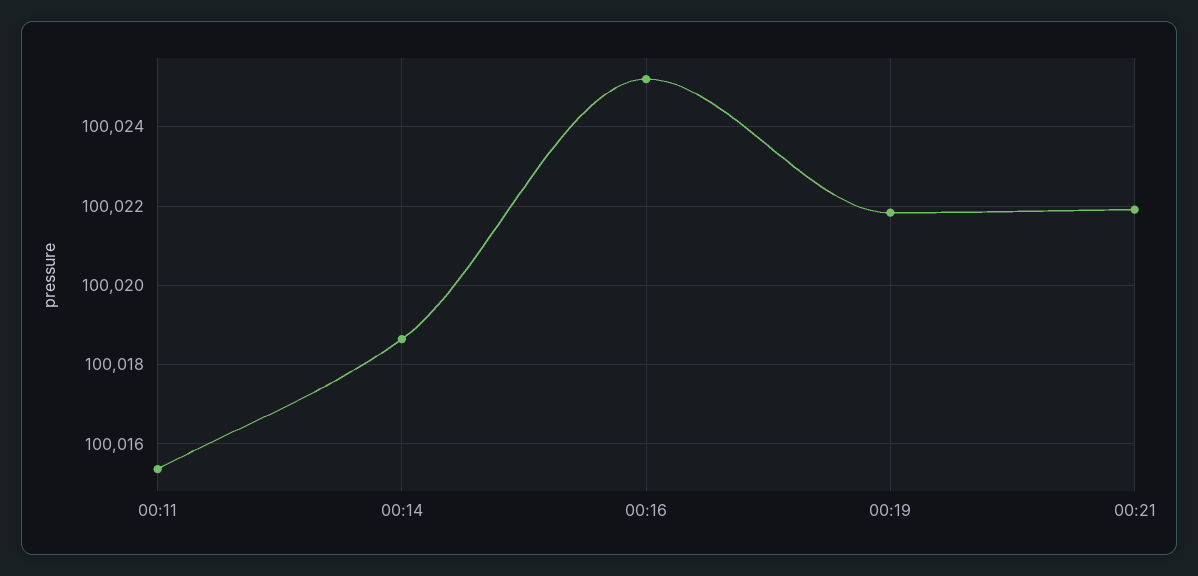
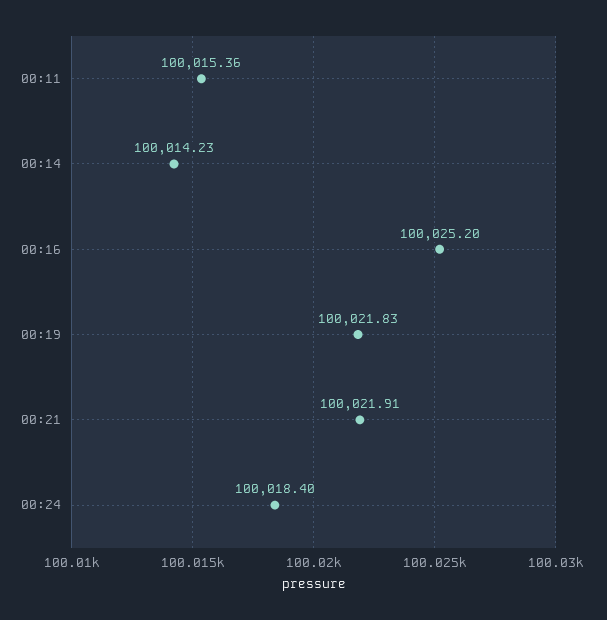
00:14: 100018.6 -> 100014.23
00:24: none -> 100018.4

